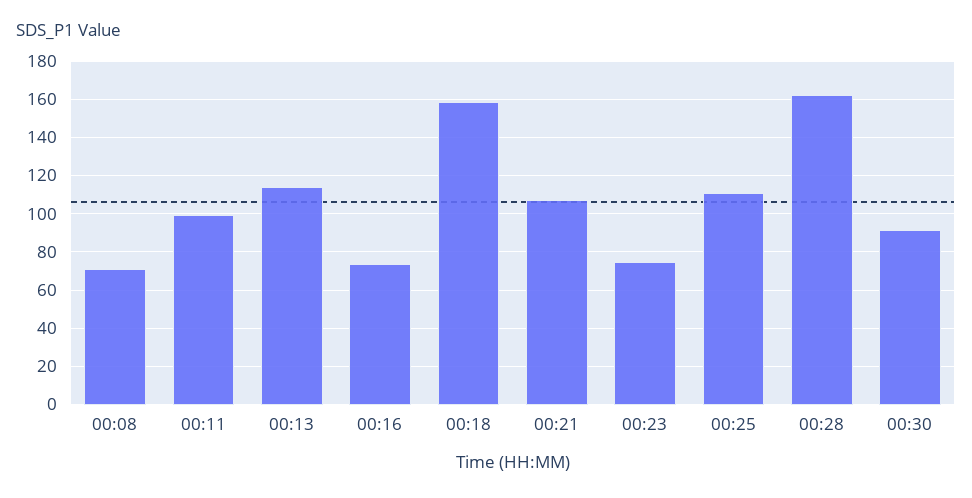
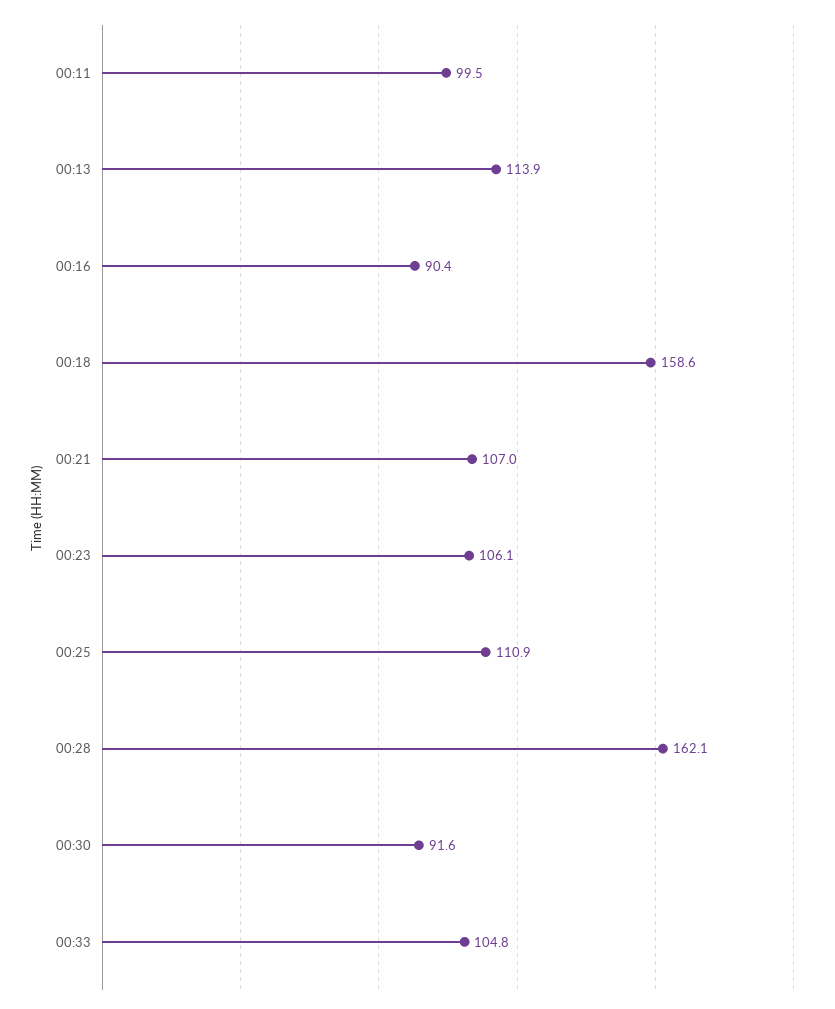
00:08: 70 -> none
00:16: 75 -> 90.4
00:23: 75 -> 106.1
00:33: none -> 104.8

